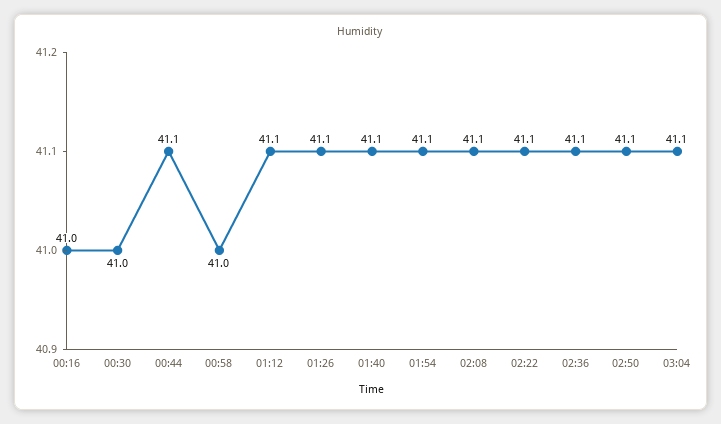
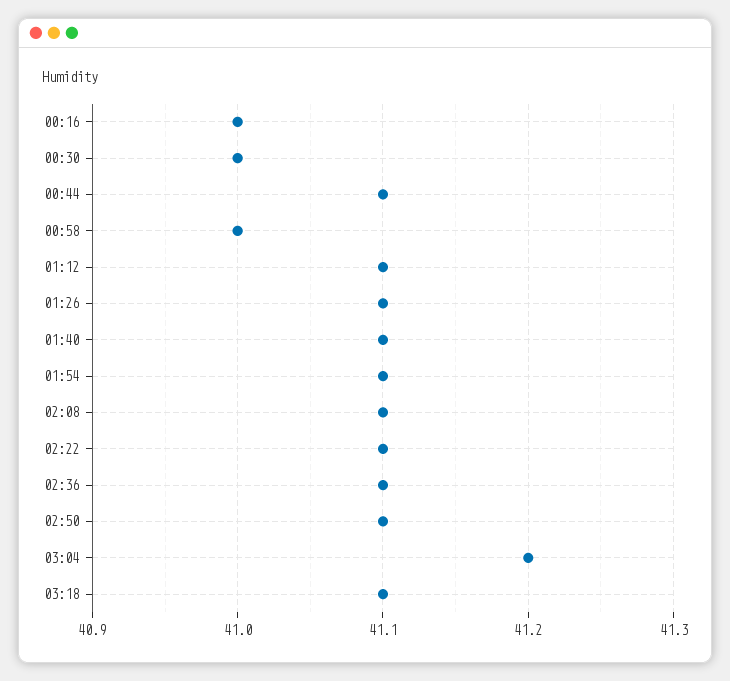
03:04: 41.1 -> 41.2
03:18: none -> 41.1

